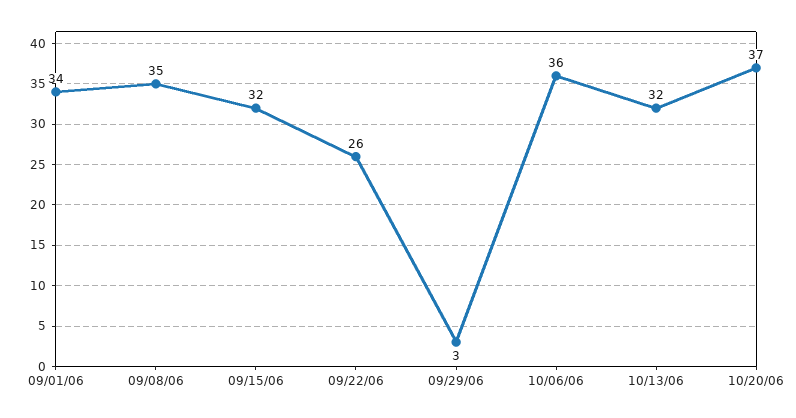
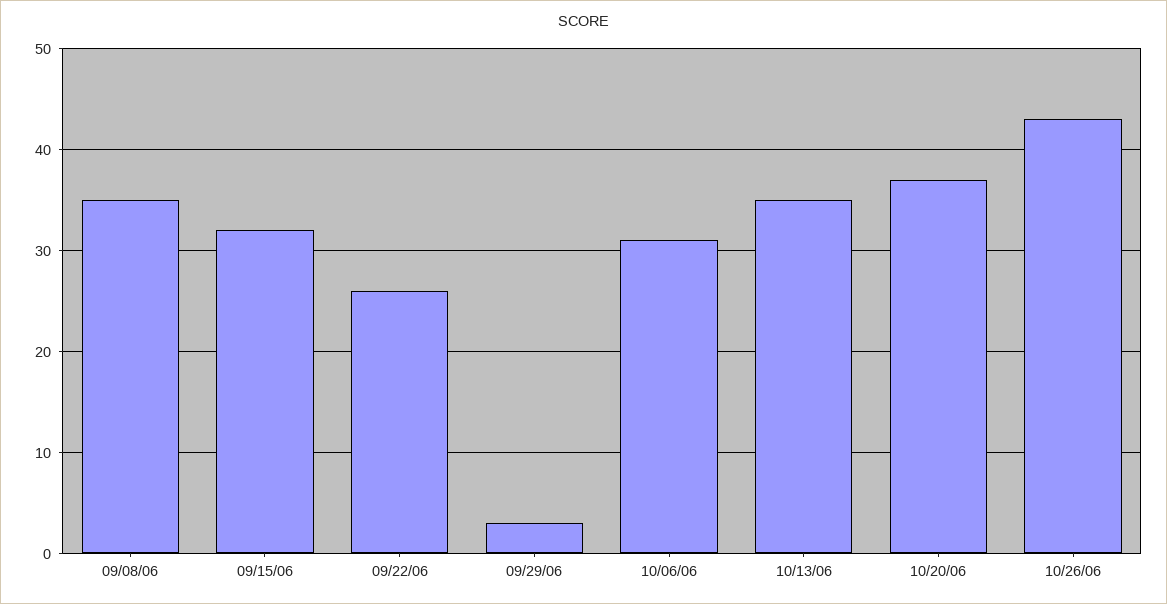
09/01/06: 34 -> none
10/06/06: 36 -> 31
10/13/06: 32 -> 35
10/26/06: none -> 43

